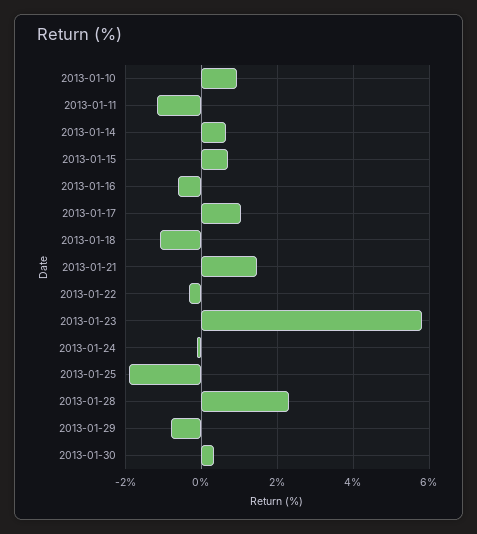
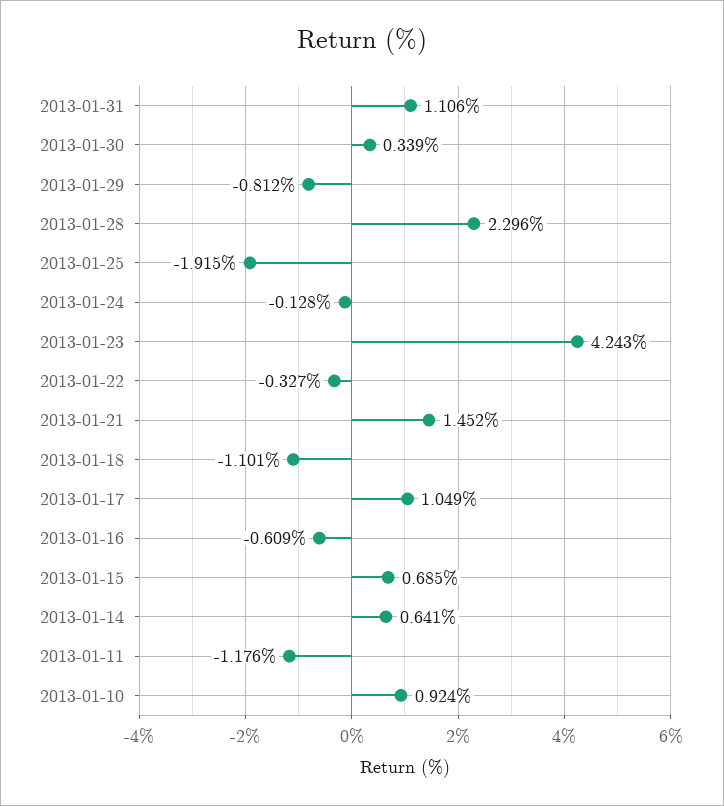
2013-01-23: 5.8 -> 4.243
2013-01-31: none -> 1.106

